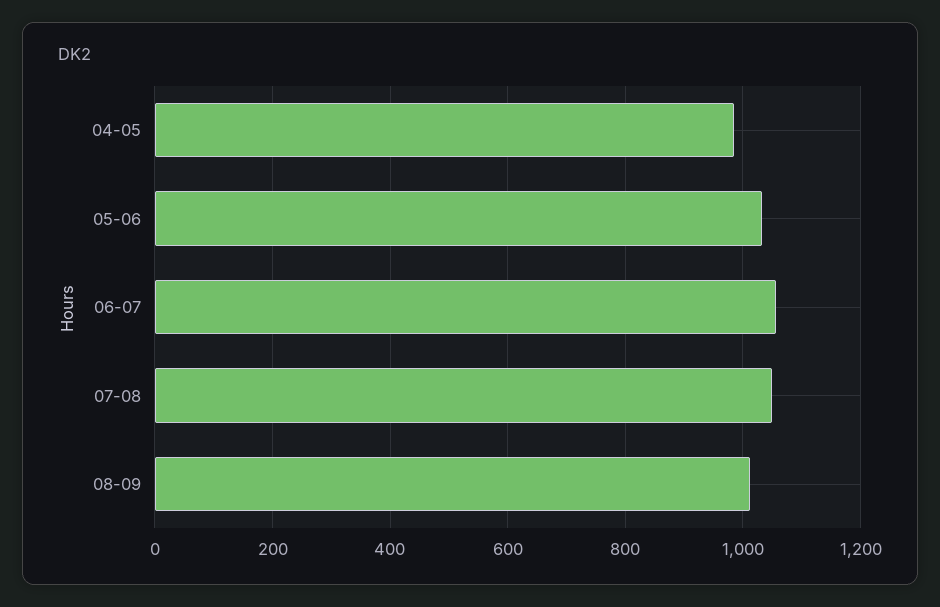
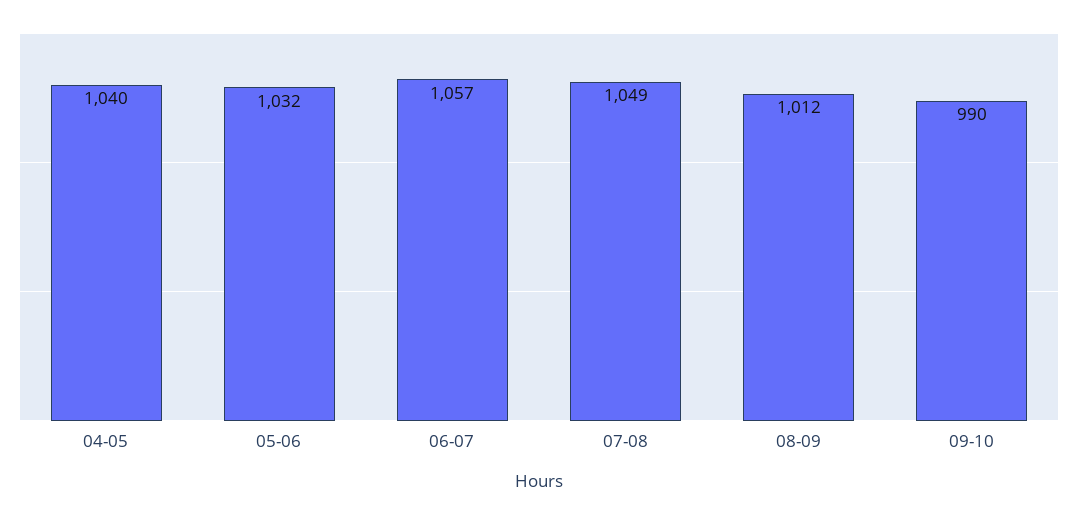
04-05: 980 -> 1040
09-10: none -> 990

